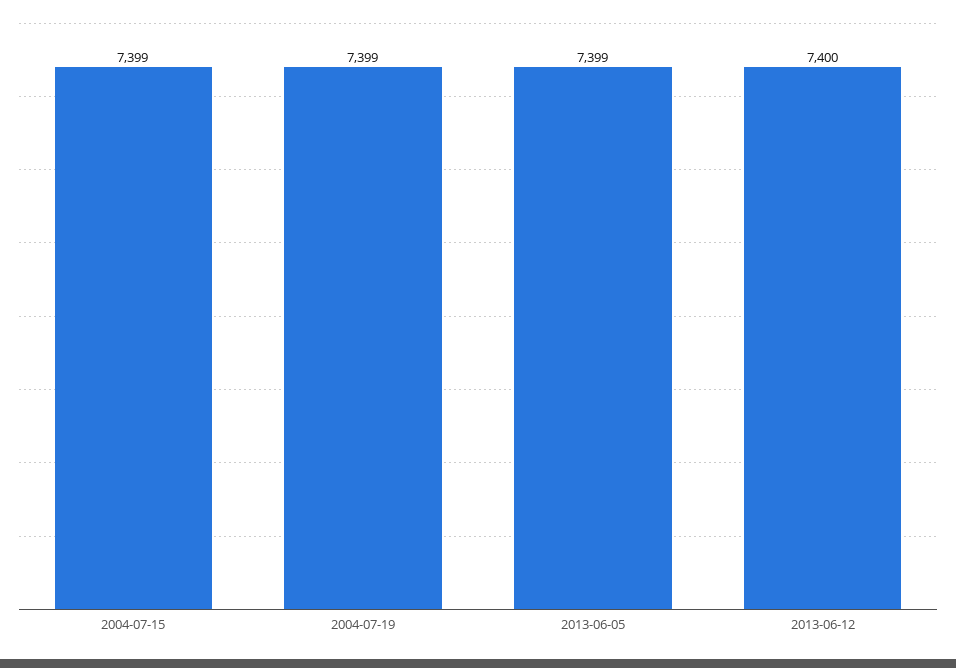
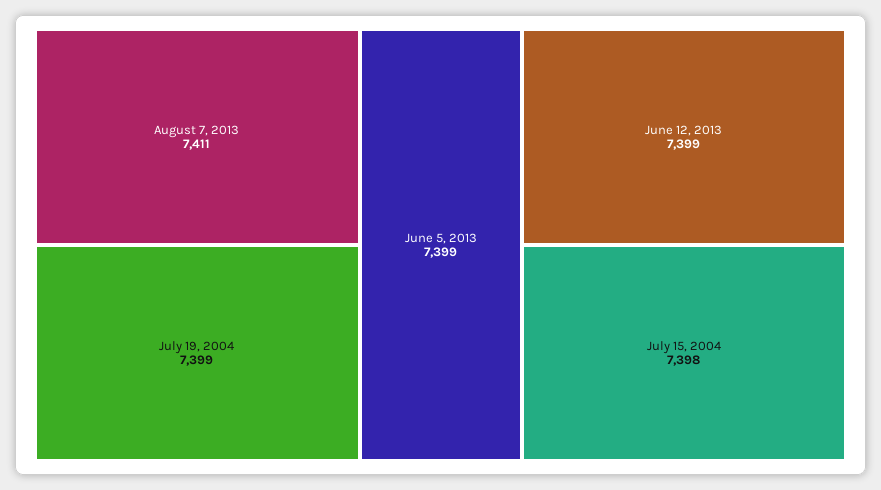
2004-07-15: 7399 -> 7398
2013-06-12: 7400 -> 7399
August 7, 2013: none -> 7411

